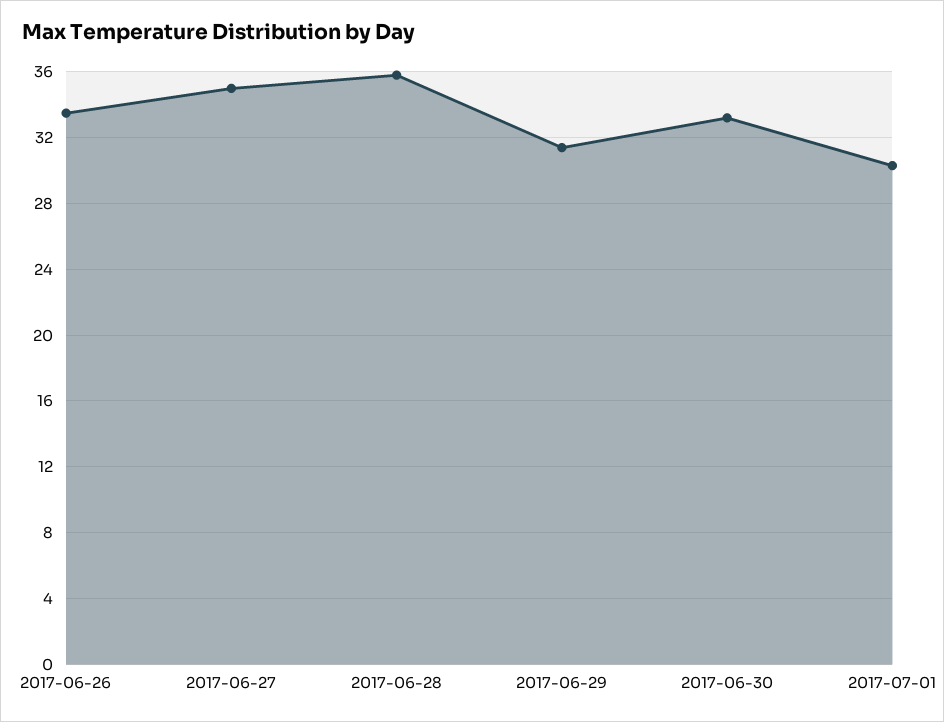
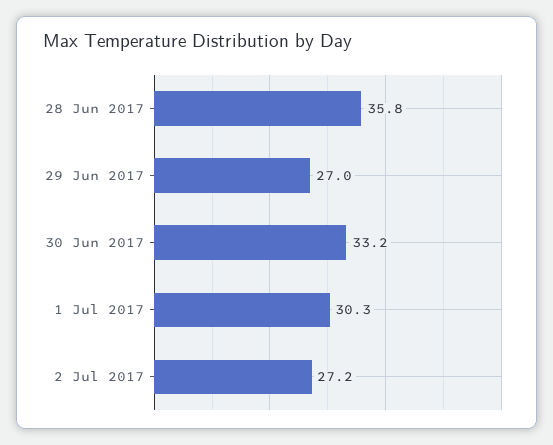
2017-06-26: 33.5 -> none
2017-06-27: 35 -> none
2017-06-29: 31.5 -> 27
2 Jul 2017: none -> 27.2

